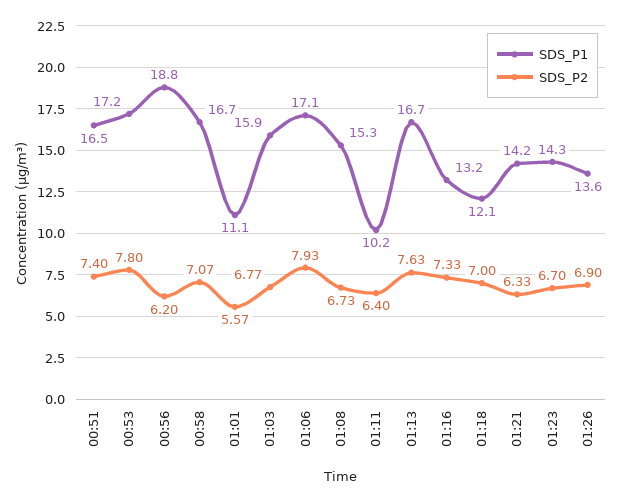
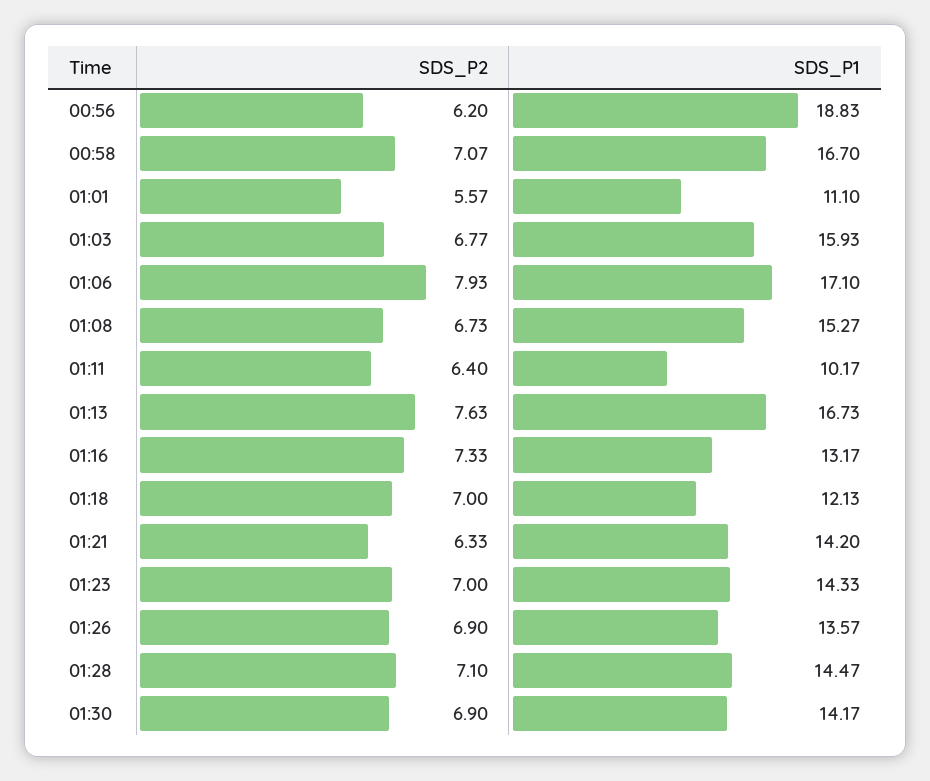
SDS_P1, 00:51: 16.5 -> none
SDS_P2, 00:51: 7.4 -> none
SDS_P1, 00:53: 17.2 -> none
SDS_P2, 00:53: 7.8 -> none
SDS_P2, 01:23: 6.7 -> 7
SDS_P2, 01:28: none -> 7.1
SDS_P1, 01:28: none -> 14.47
SDS_P2, 01:30: none -> 6.9
SDS_P1, 01:30: none -> 14.17

